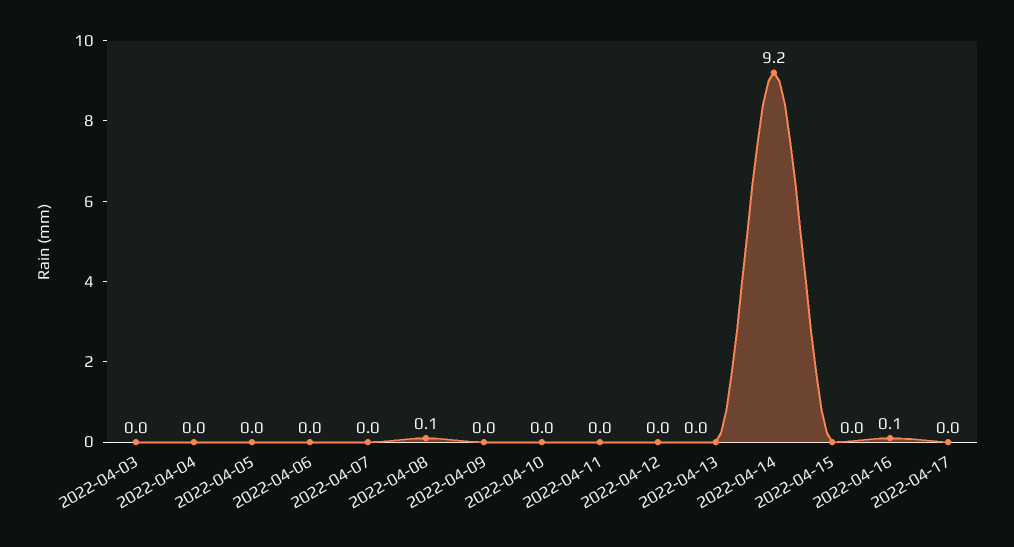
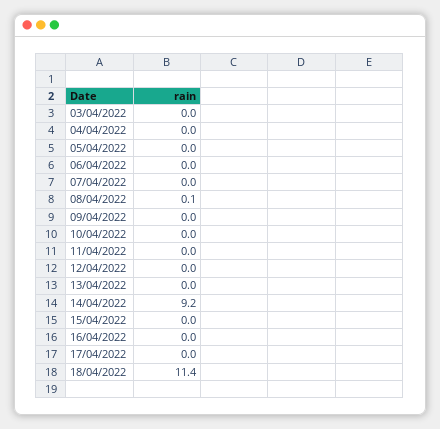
2022-04-16: 0.1 -> 0
18/04/2022: none -> 11.4

